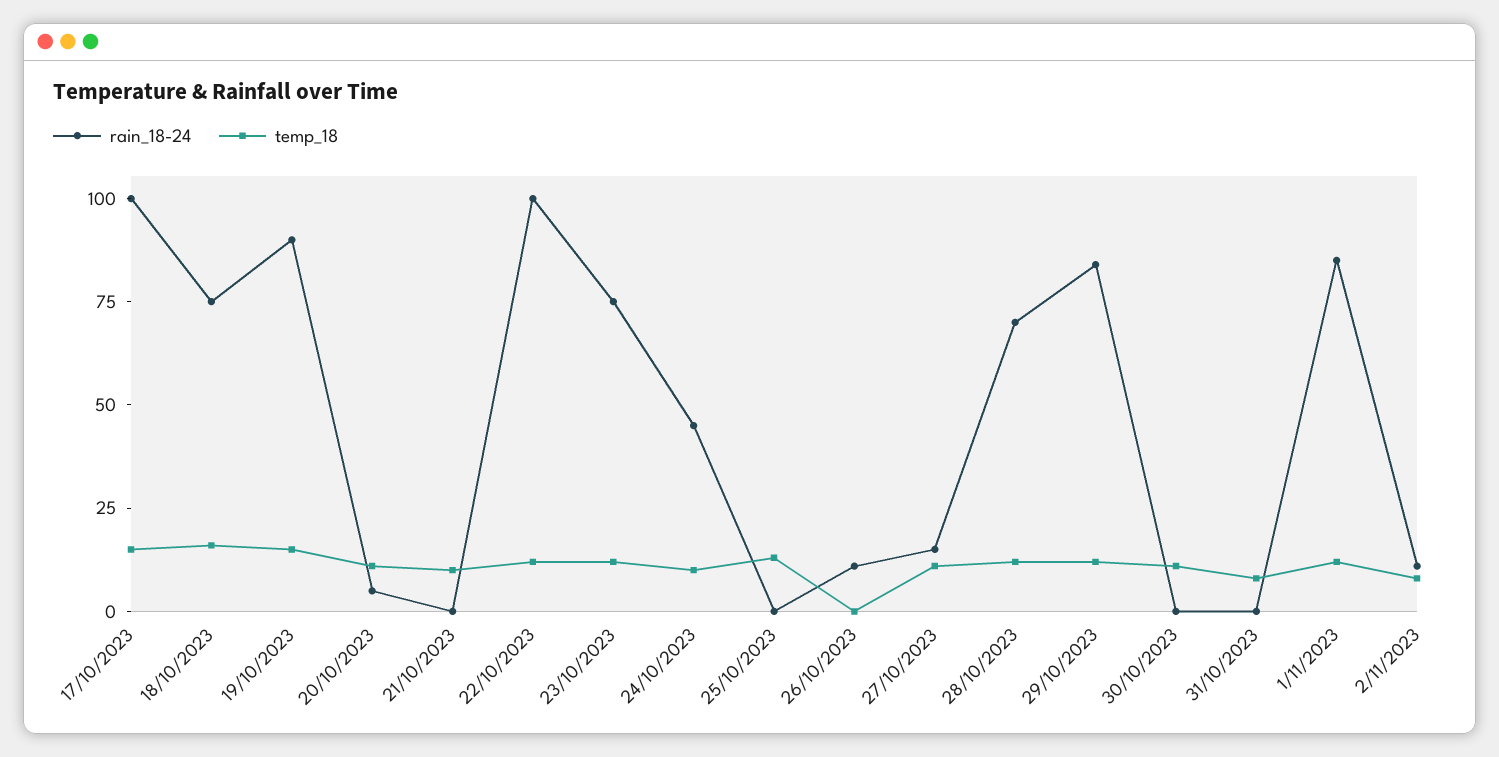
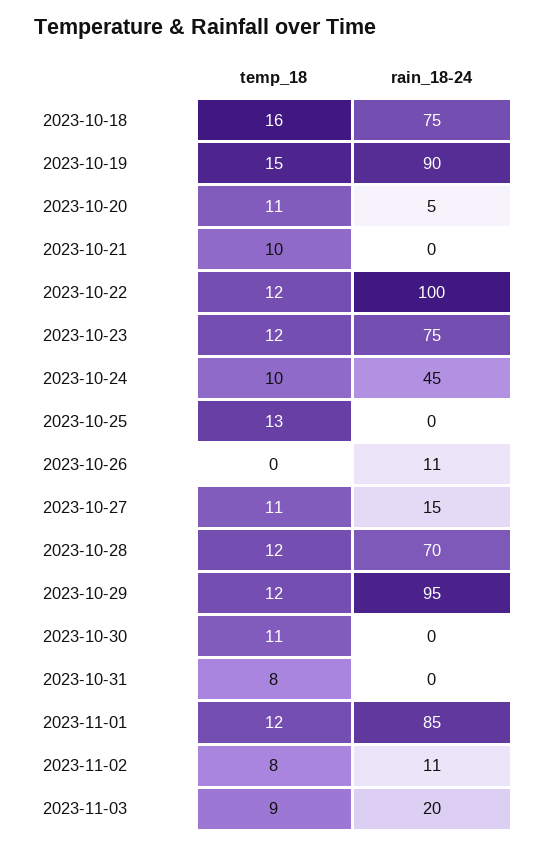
rain_18-24, 17/10/2023: 100 -> none
temp_18, 17/10/2023: 15 -> none
rain_18-24, 29/10/2023: 85 -> 95
temp_18, 2023-11-03: none -> 9
rain_18-24, 2023-11-03: none -> 20

